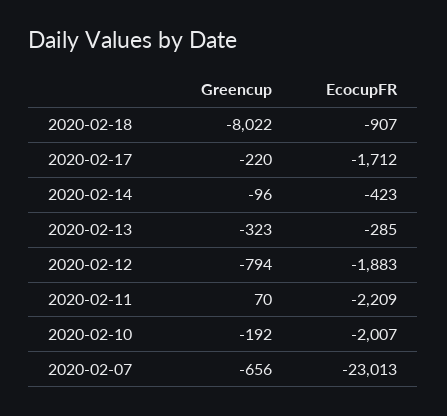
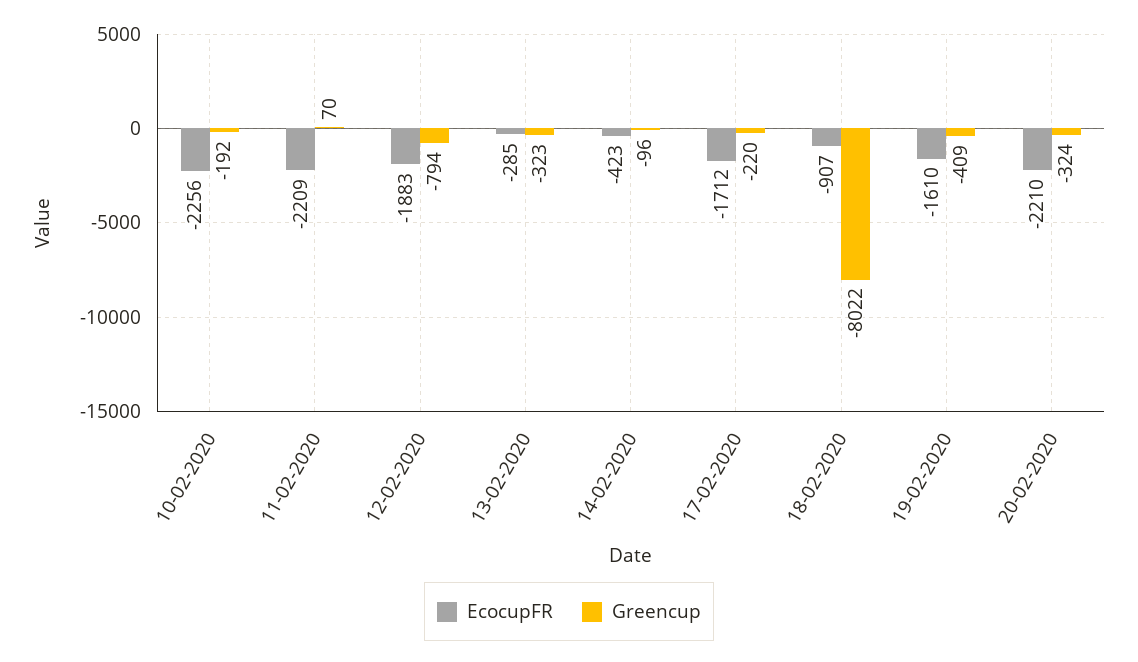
EcocupFR, 2020-02-10: -2007 -> -2256
Greencup, 2020-02-07: -656 -> none
EcocupFR, 2020-02-07: -23013 -> none
EcocupFR, 19-02-2020: none -> -1610
Greencup, 19-02-2020: none -> -409
EcocupFR, 20-02-2020: none -> -2210
Greencup, 20-02-2020: none -> -324

